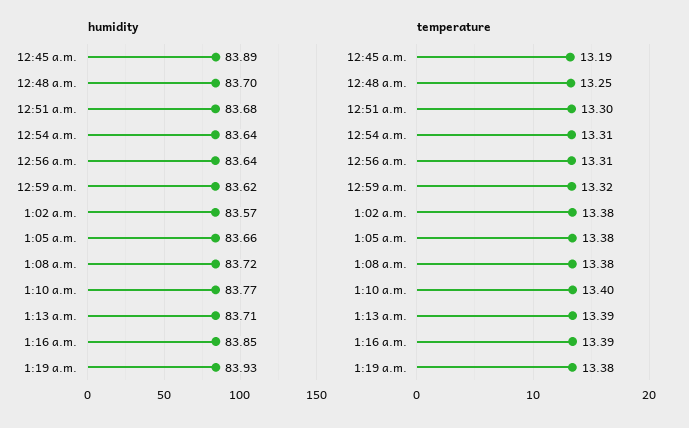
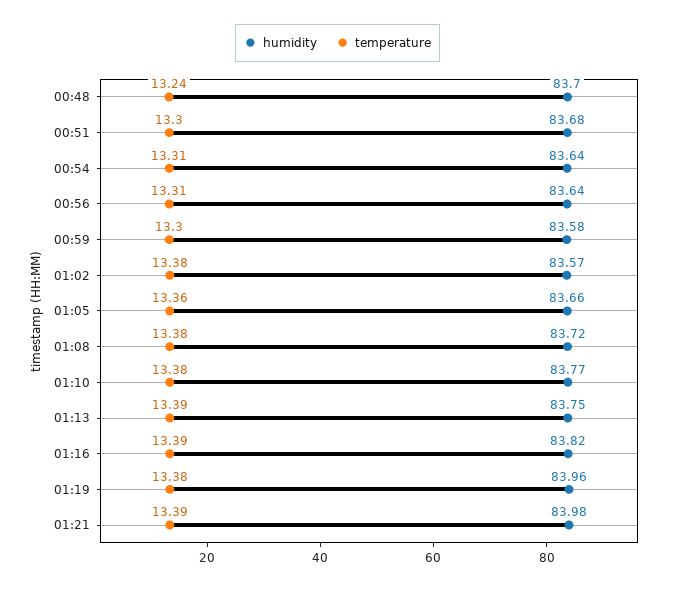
humidity, 12:45 a.m.: 83.89 -> none
humidity, 12:59 a.m.: 83.62 -> 83.58
humidity, 1:13 a.m.: 83.71 -> 83.75
humidity, 1:16 a.m.: 83.85 -> 83.82
humidity, 1:19 a.m.: 83.93 -> 83.96
temperature, 12:45 a.m.: 13.19 -> none
temperature, 12:48 a.m.: 13.25 -> 13.24
temperature, 12:59 a.m.: 13.32 -> 13.3
temperature, 1:05 a.m.: 13.38 -> 13.36
temperature, 1:10 a.m.: 13.4 -> 13.38
humidity, 01:21: none -> 83.98
temperature, 01:21: none -> 13.39

